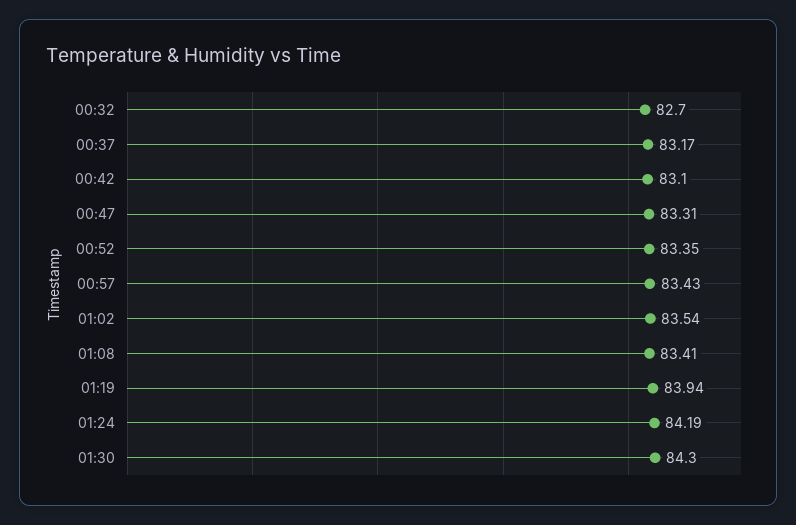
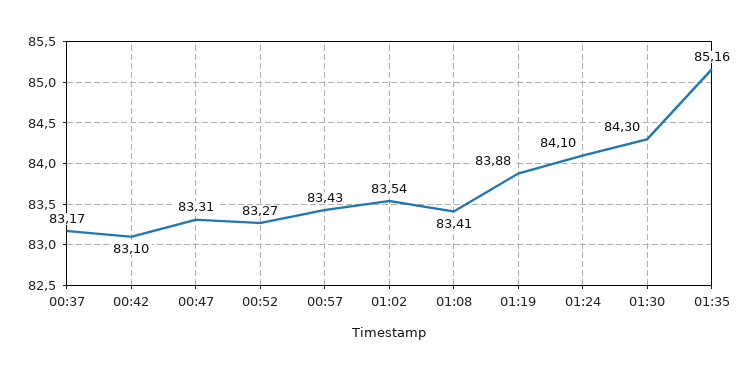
00:32: 82.7 -> none
00:52: 83.35 -> 83.27
01:19: 83.94 -> 83.88
01:24: 84.19 -> 84.1
01:35: none -> 85.16

